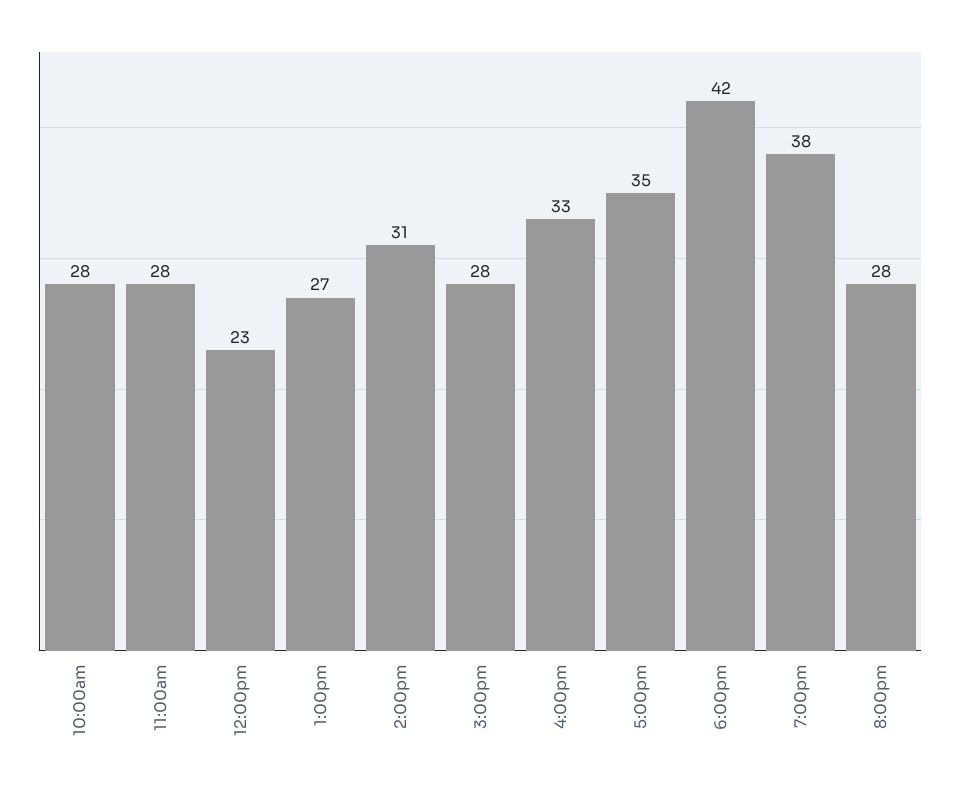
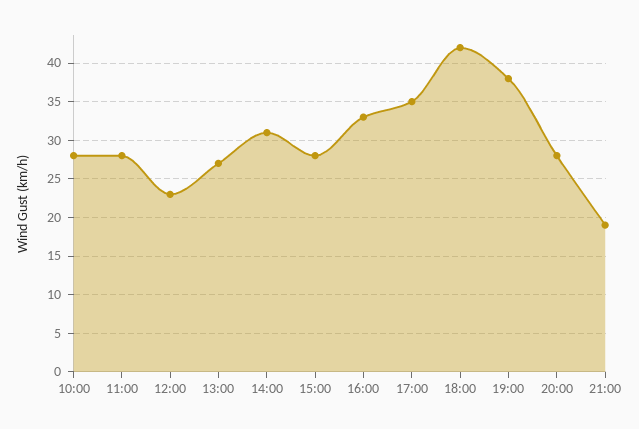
21:00: none -> 19

